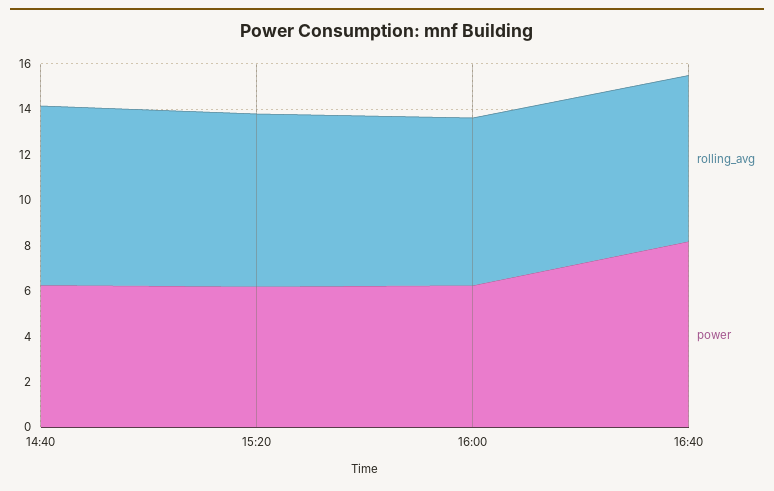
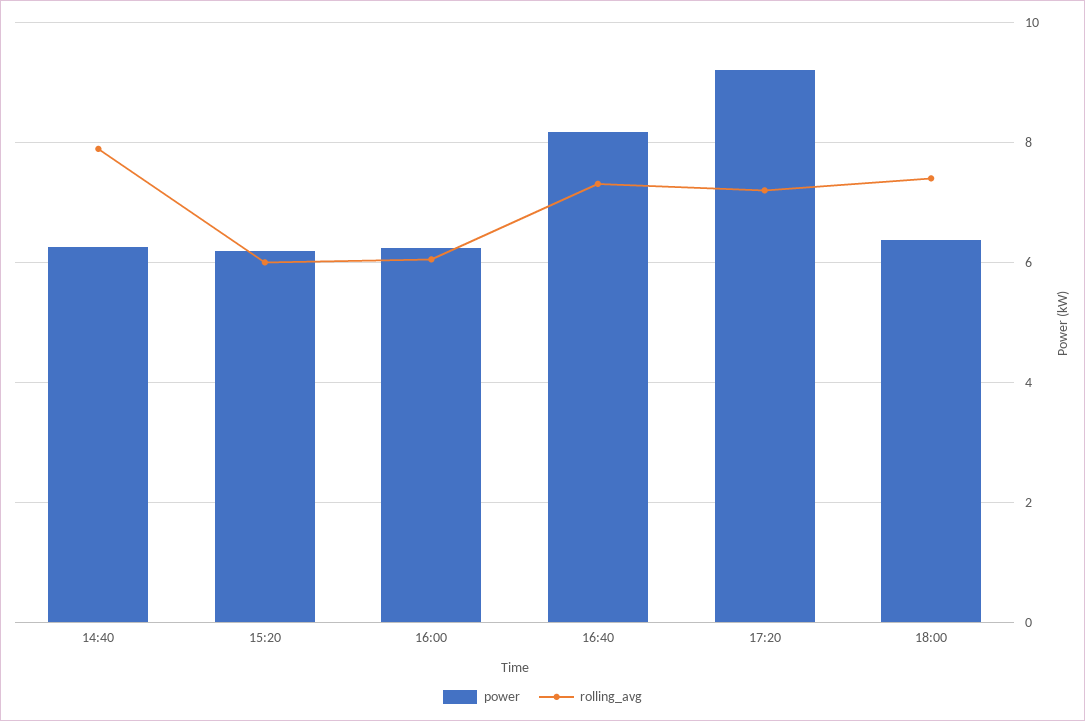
rolling_avg, 15:20: 7.5 -> 6
rolling_avg, 16:00: 7.5 -> 6
power, 17:20: none -> 9.2
rolling_avg, 17:20: none -> 7.2
power, 18:00: none -> 6.4
rolling_avg, 18:00: none -> 7.4

